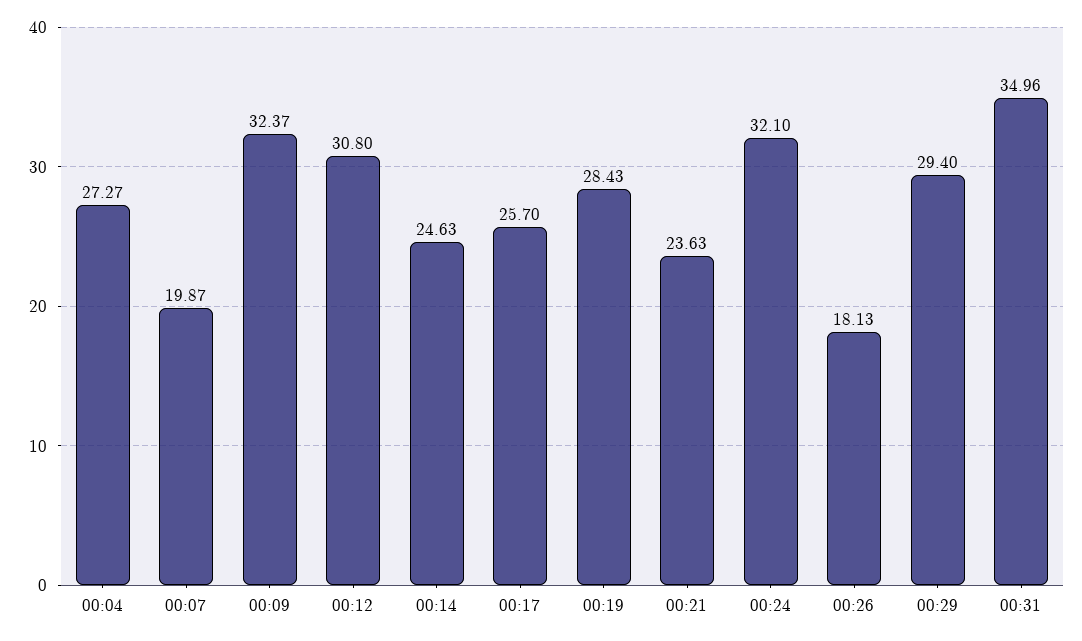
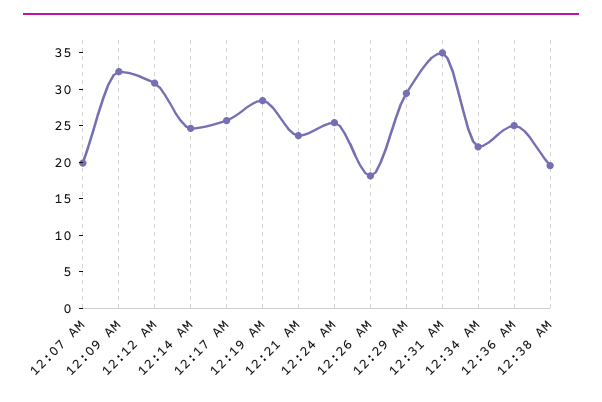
00:04: 27.27 -> none
00:24: 32.1 -> 25
12:34 AM: none -> 22.5
12:36 AM: none -> 25
12:38 AM: none -> 20

